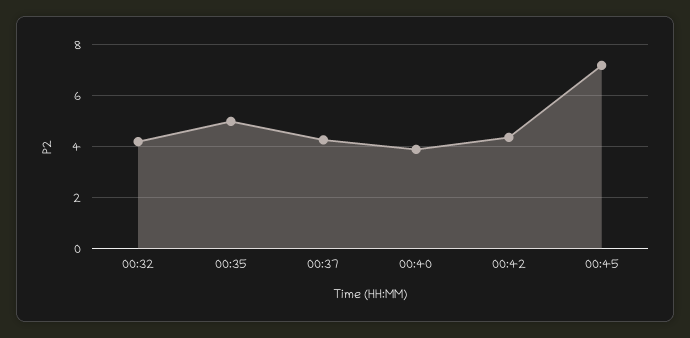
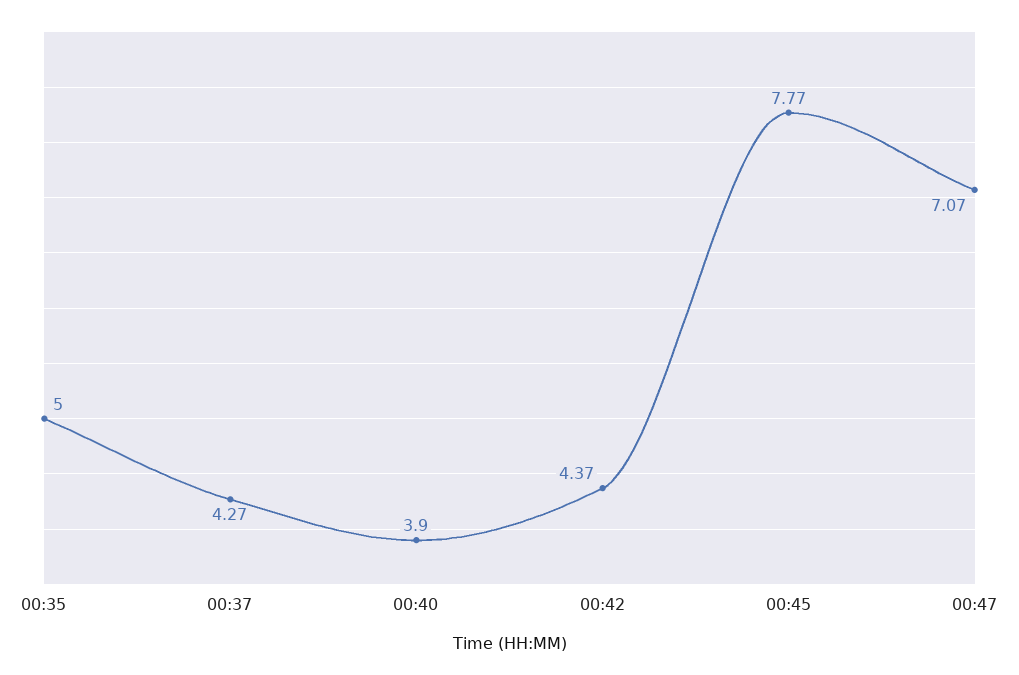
00:32: 4.25 -> none
00:45: 7.25 -> 7.77
00:47: none -> 7.07

